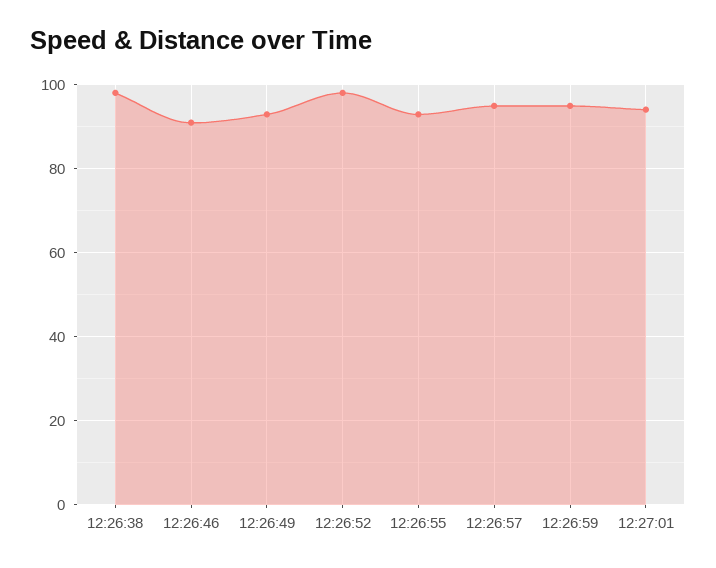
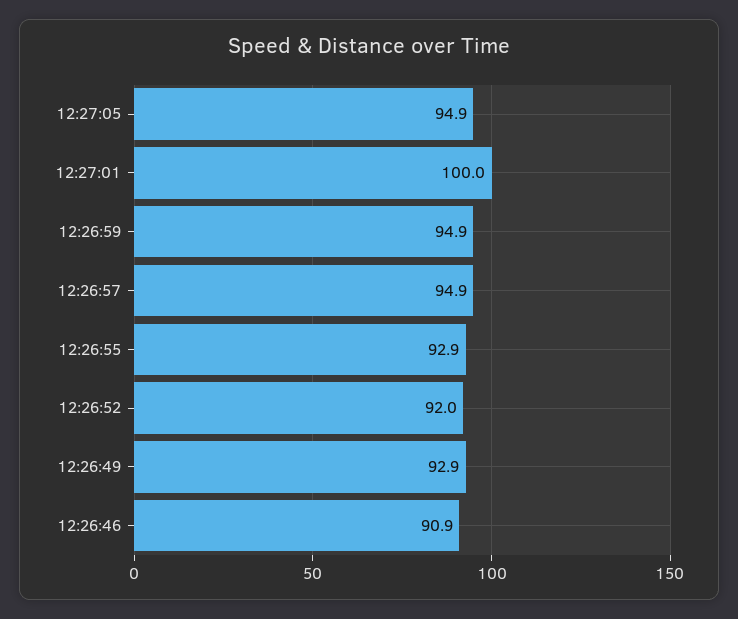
12:26:38: 98 -> none
12:26:52: 98 -> 92
12:27:01: 94 -> 100
12:27:05: none -> 94.9

